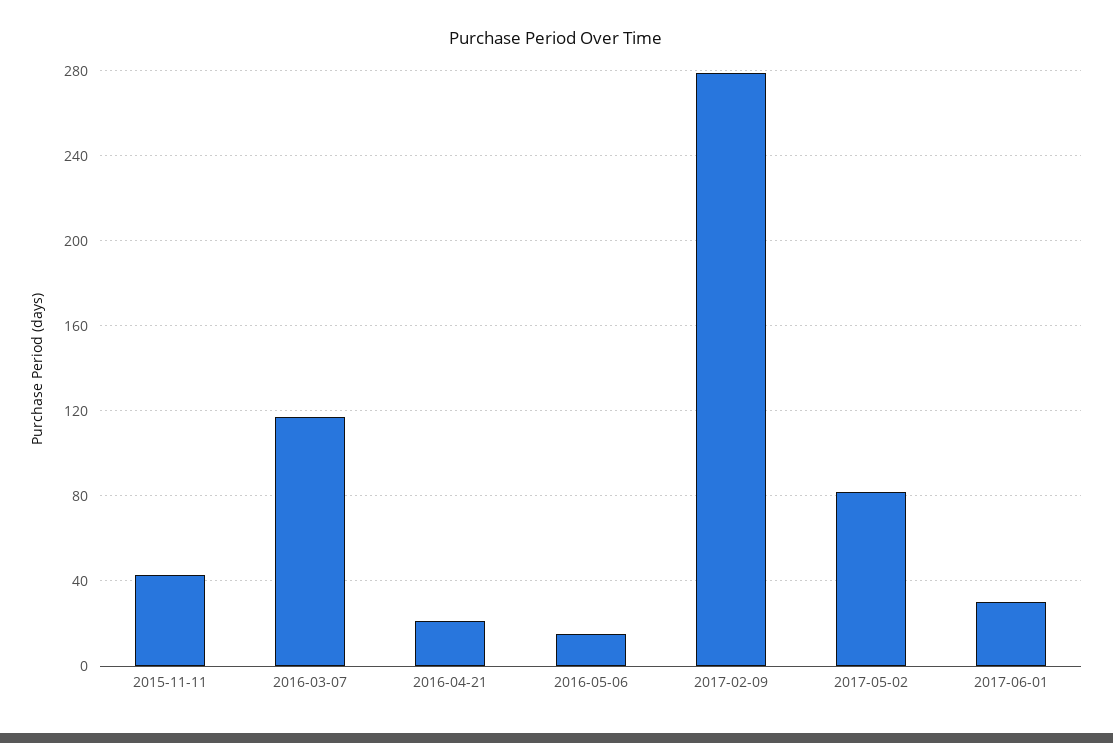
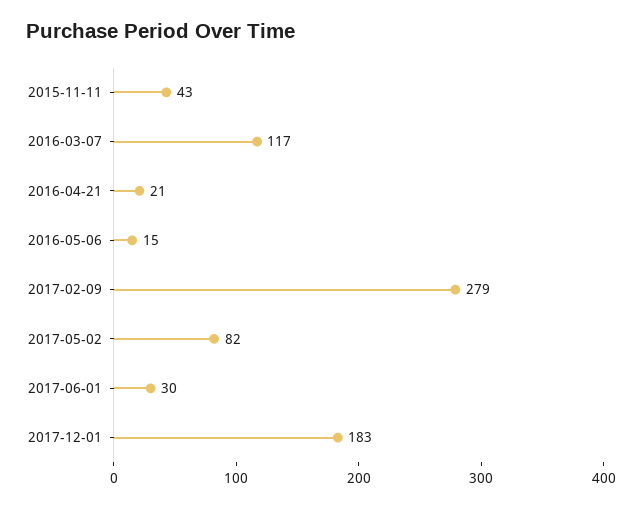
2017-12-01: none -> 183

